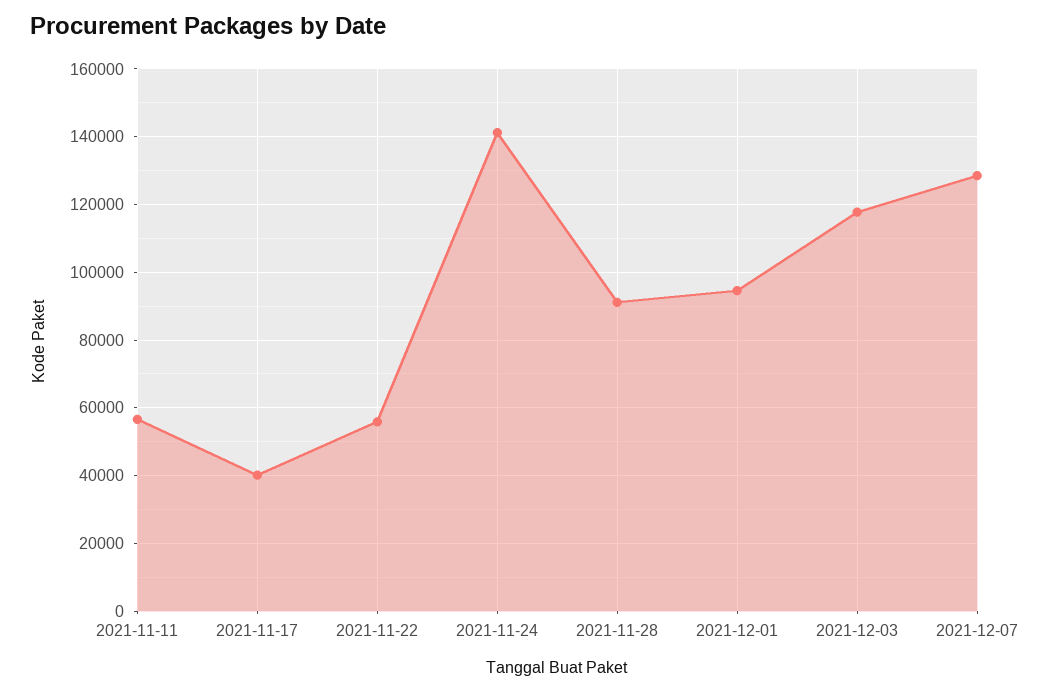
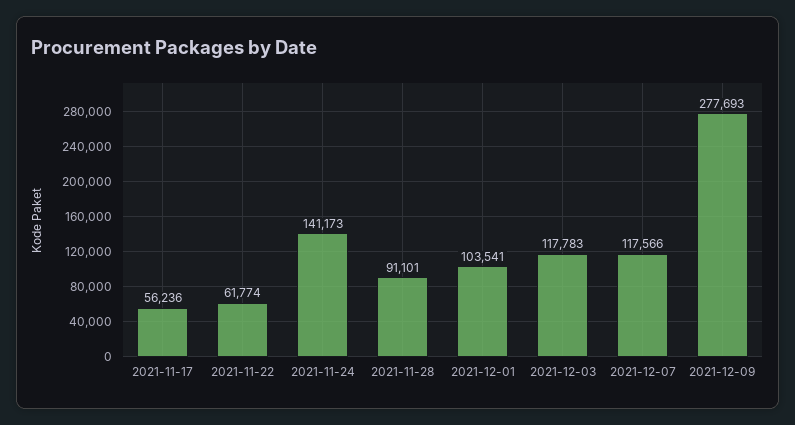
2021-11-11: 56000 -> none
2021-11-17: 40000 -> 56236
2021-11-22: 56000 -> 61774
2021-12-01: 94000 -> 103541
2021-12-07: 128000 -> 117566
2021-12-09: none -> 277693

